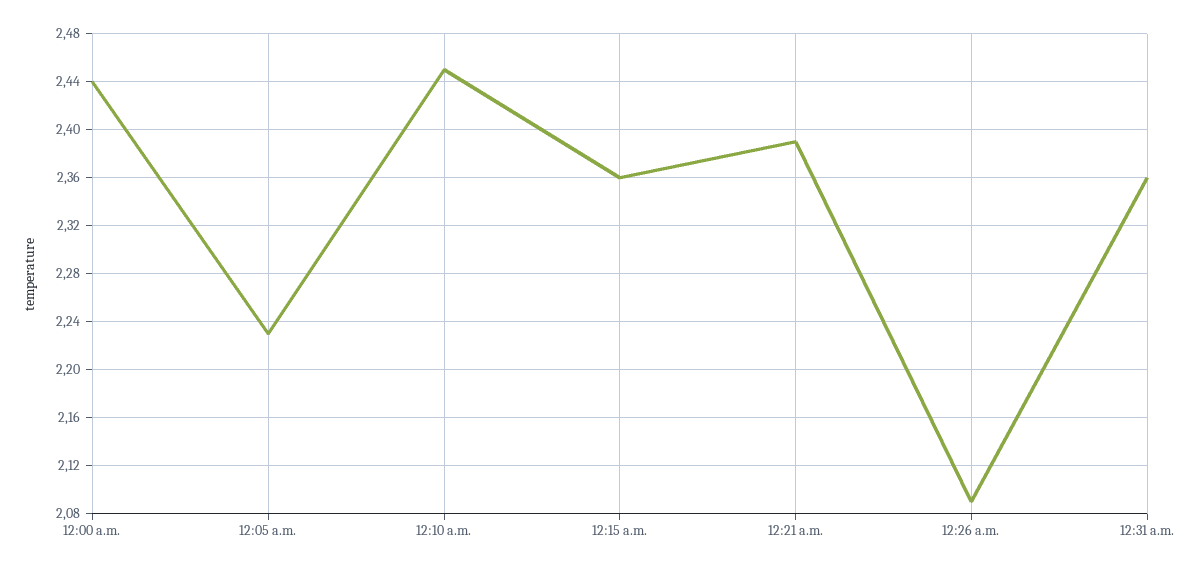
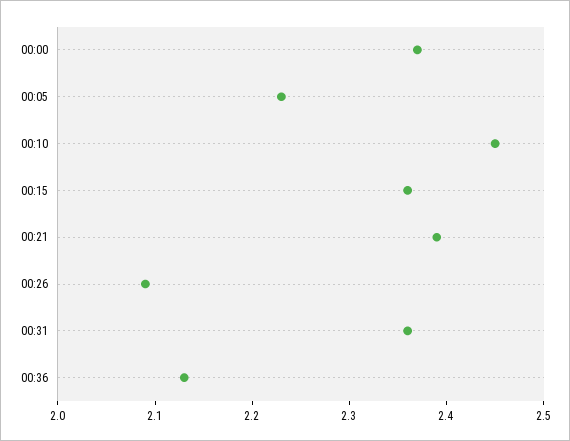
12:00 a.m.: 2.44 -> 2.37
00:36: none -> 2.13

